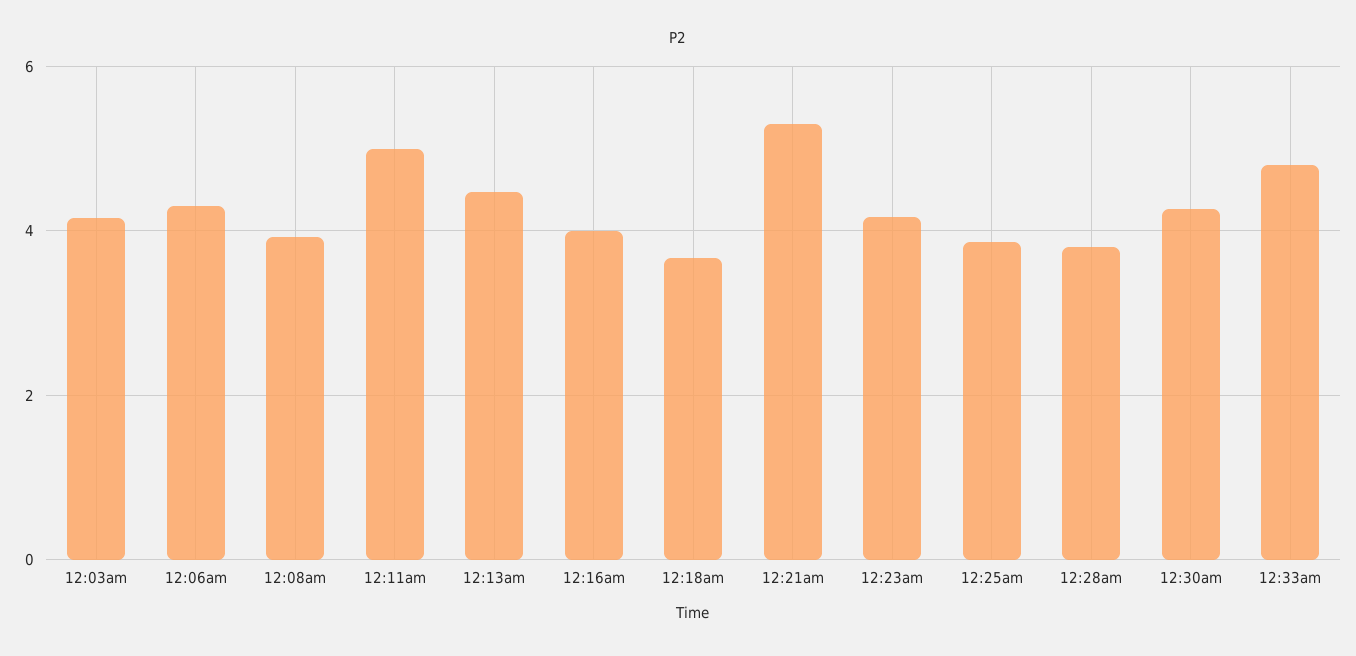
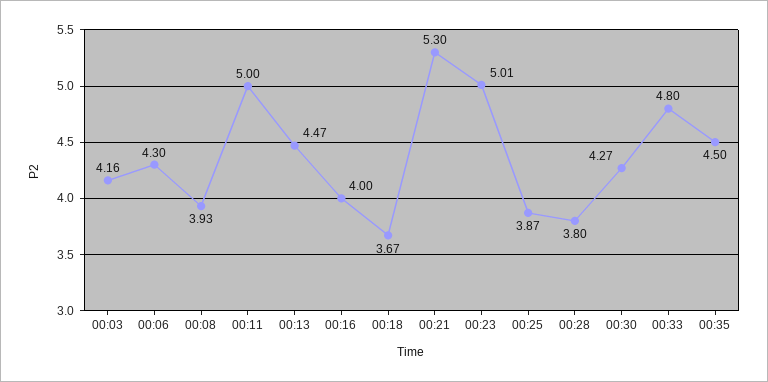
12:23am: 4.2 -> 5.01
00:35: none -> 4.5

